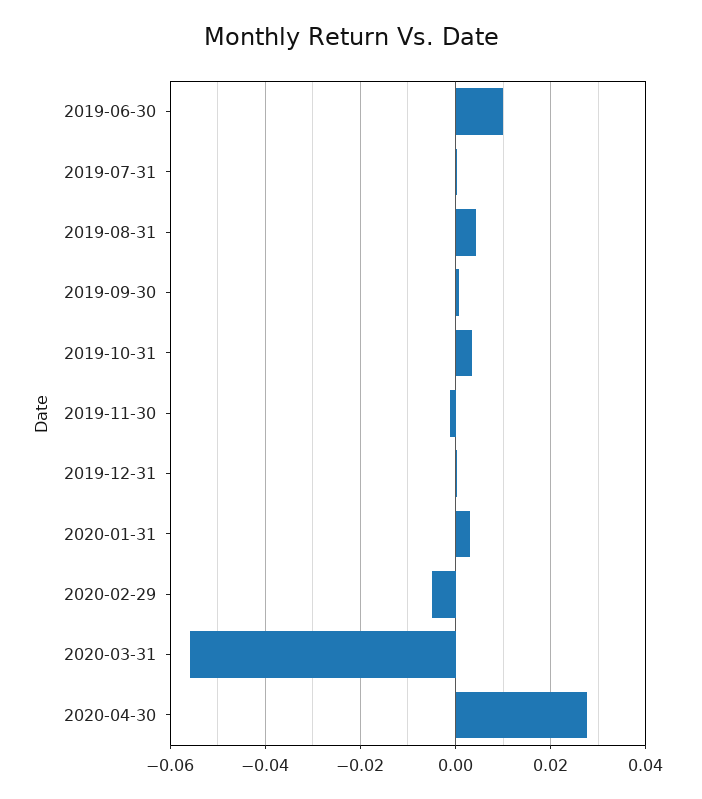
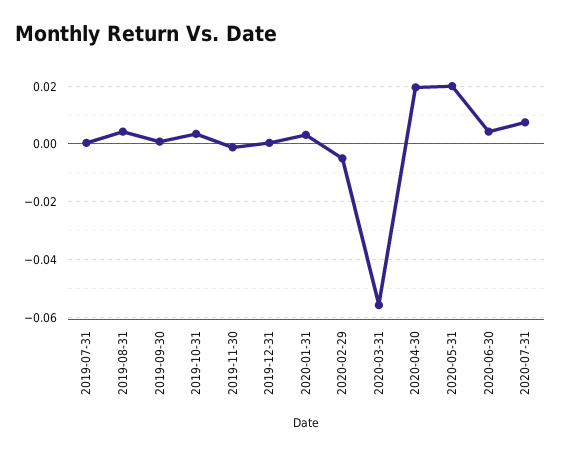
2019-06-30: 0.01 -> none
2020-04-30: 0.028 -> 0.02
2020-05-31: none -> 0.02
2020-06-30: none -> 0.005
2020-07-31: none -> 0.0075

